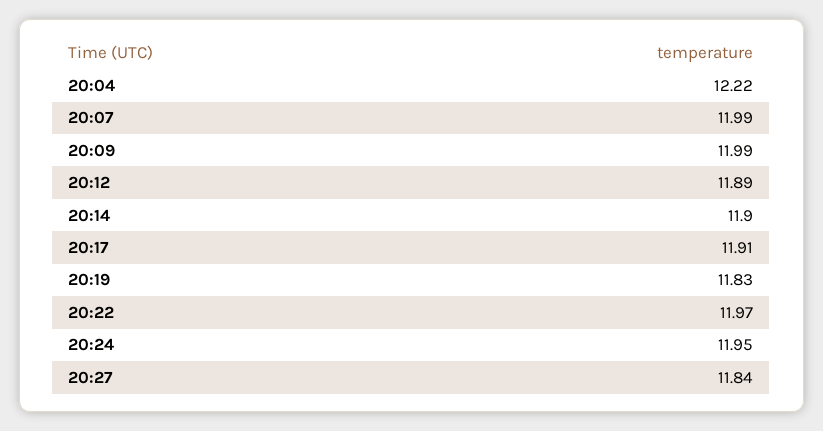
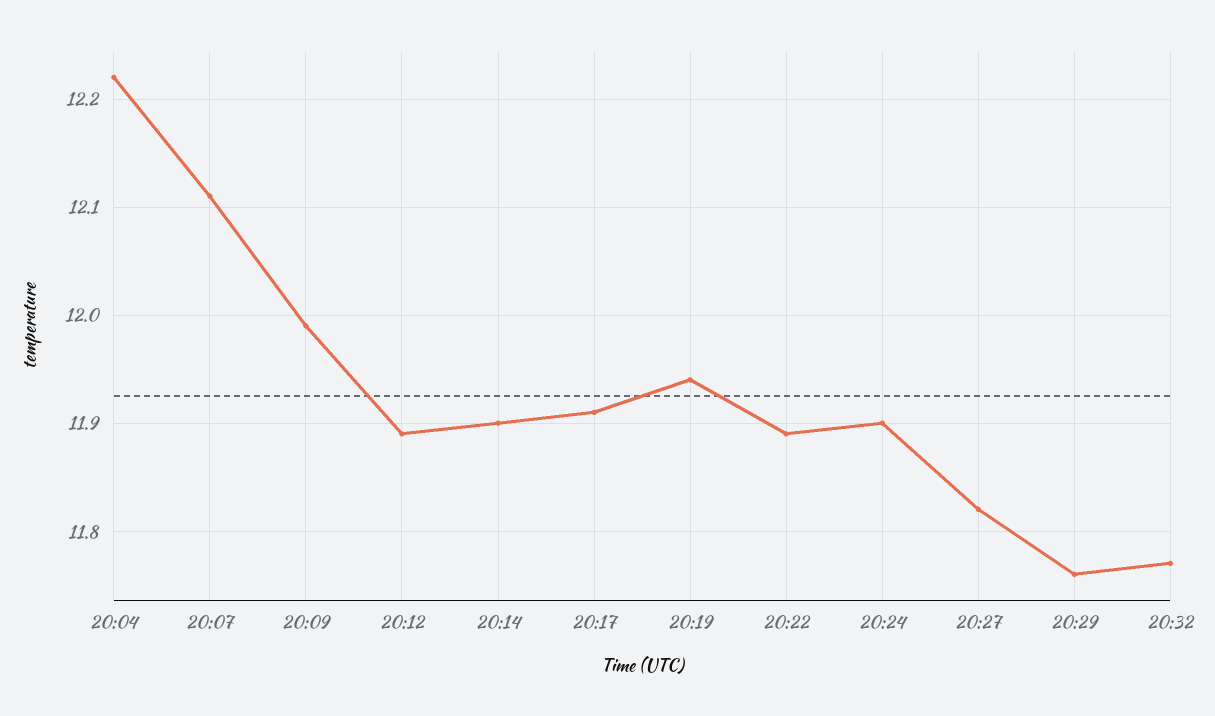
20:07: 11.99 -> 12.11
20:19: 11.83 -> 11.94
20:22: 11.97 -> 11.89
20:24: 11.95 -> 11.9
20:27: 11.84 -> 11.82
20:29: none -> 11.76
20:32: none -> 11.77

